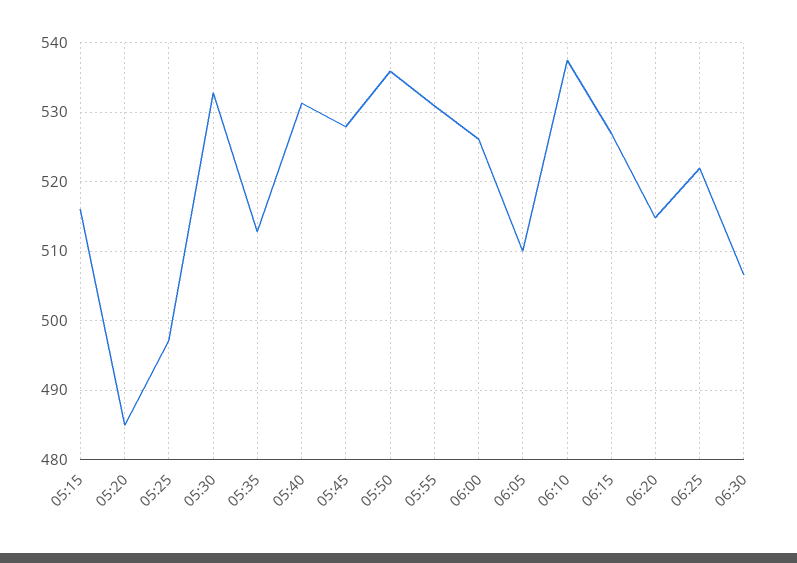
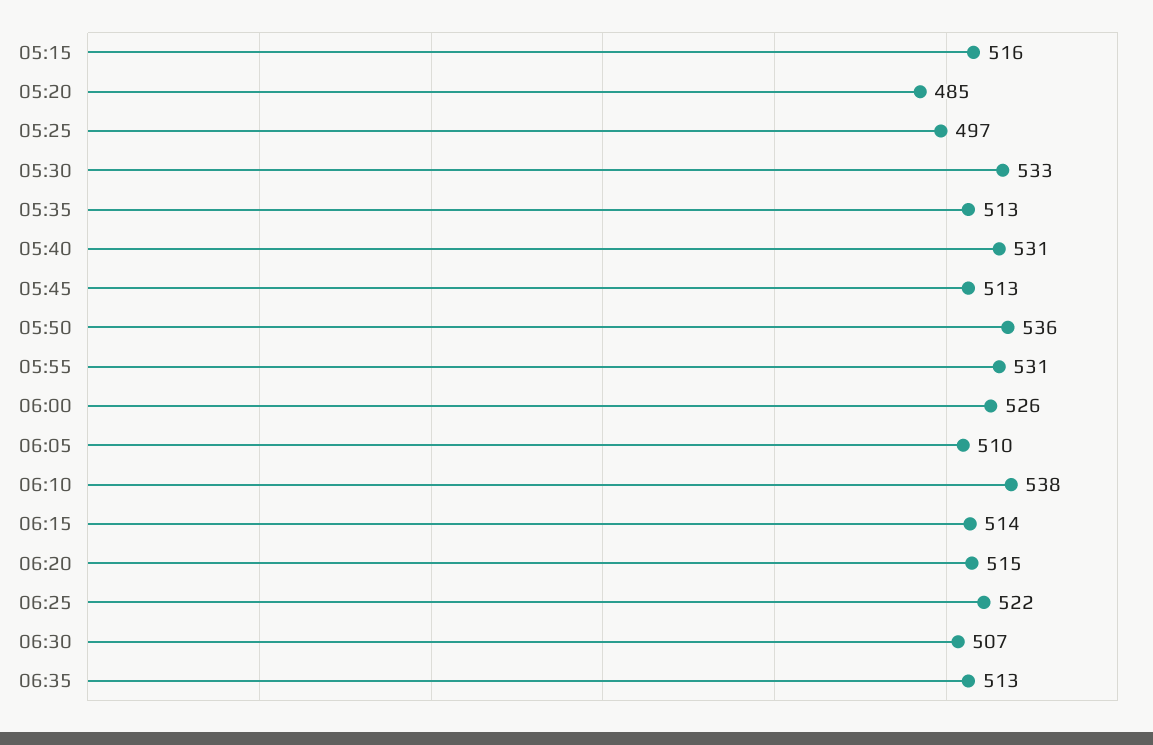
05:45: 528 -> 513
06:15: 527 -> 514
06:35: none -> 513

